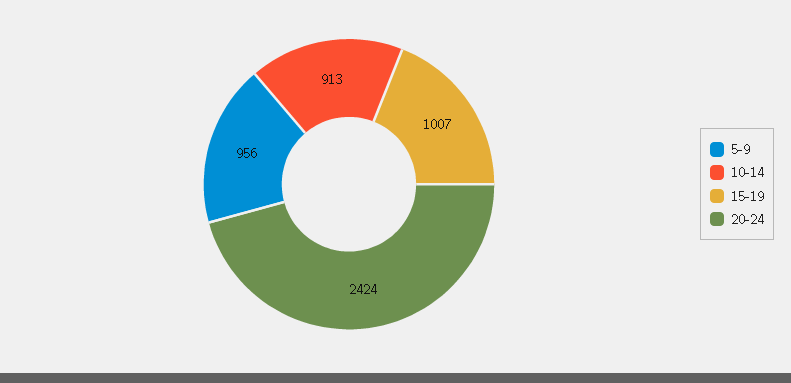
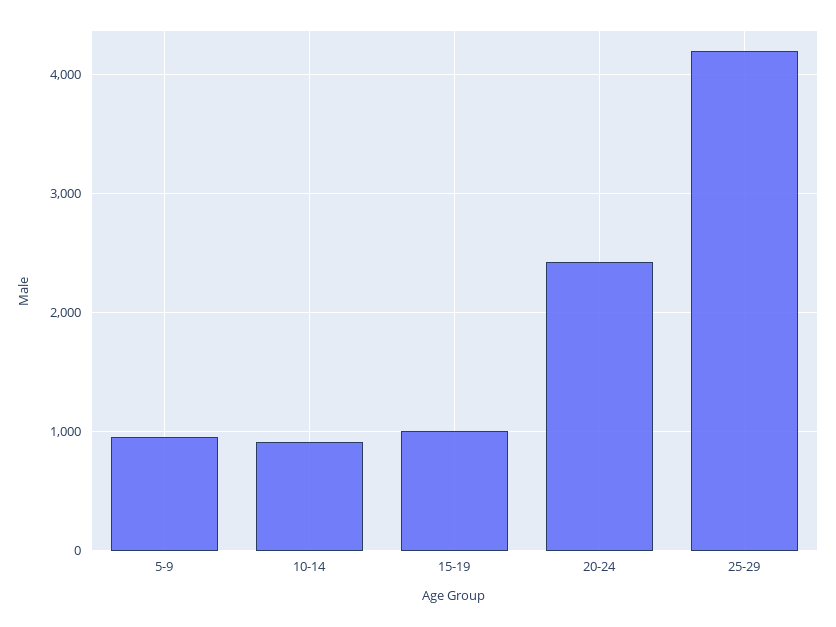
25-29: none -> 4200

